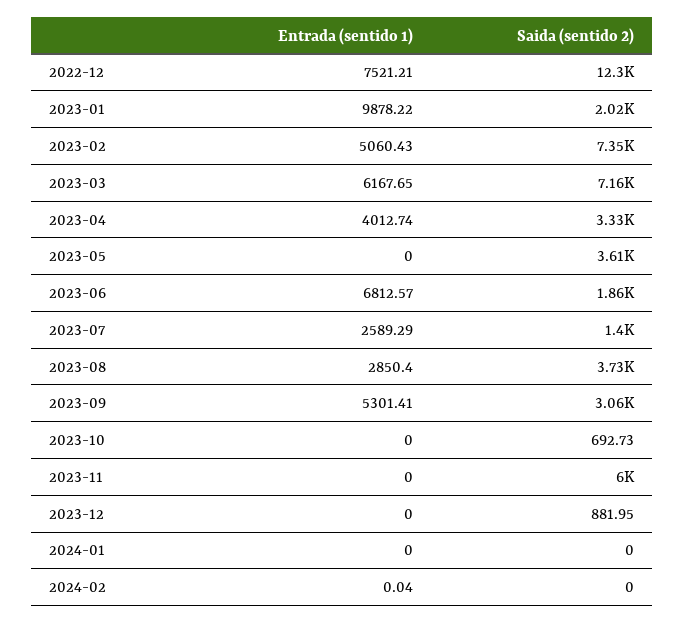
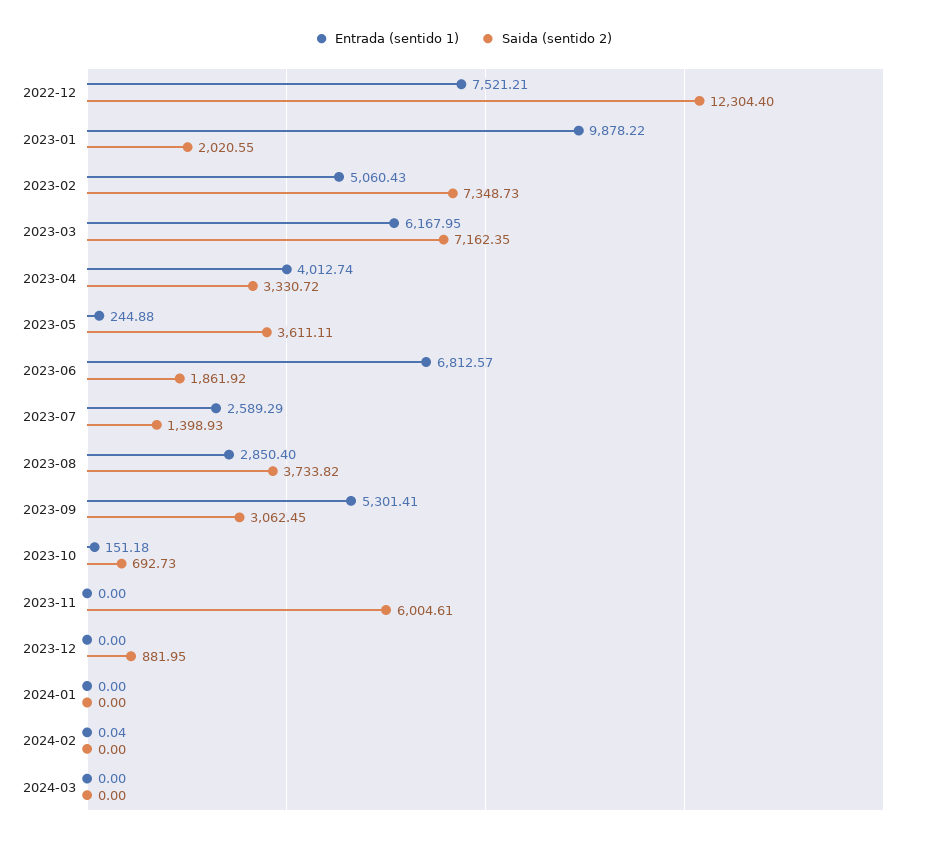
Entrada (sentido 1), 2023-03: 6167.65 -> 6167.95
Entrada (sentido 1), 2023-05: 0 -> 244.88
Entrada (sentido 1), 2023-10: 0 -> 151.18
Entrada (sentido 1), 2024-03: none -> 0
Saida (sentido 2), 2024-03: none -> 0

